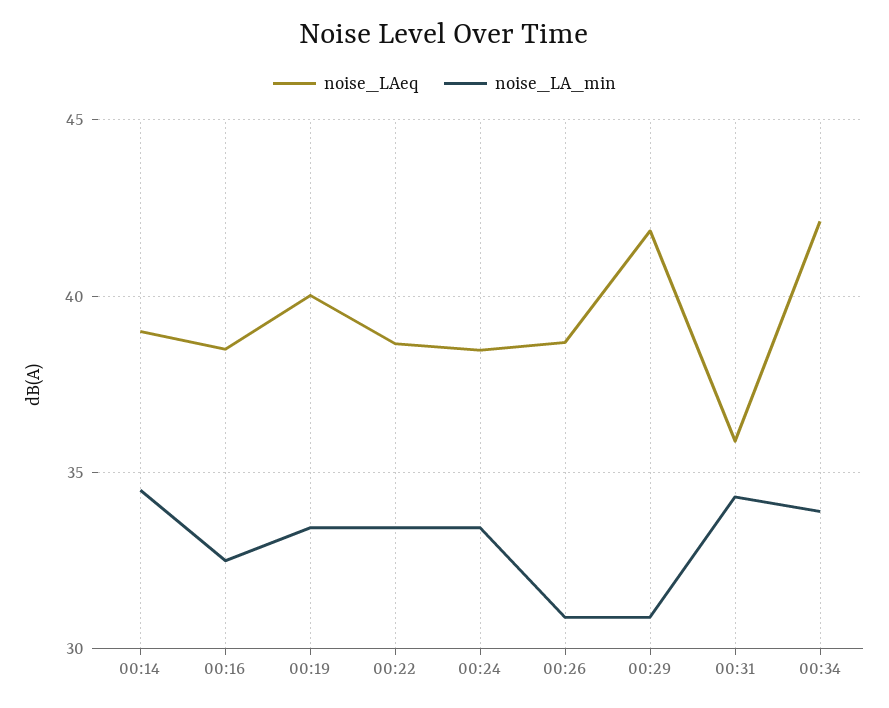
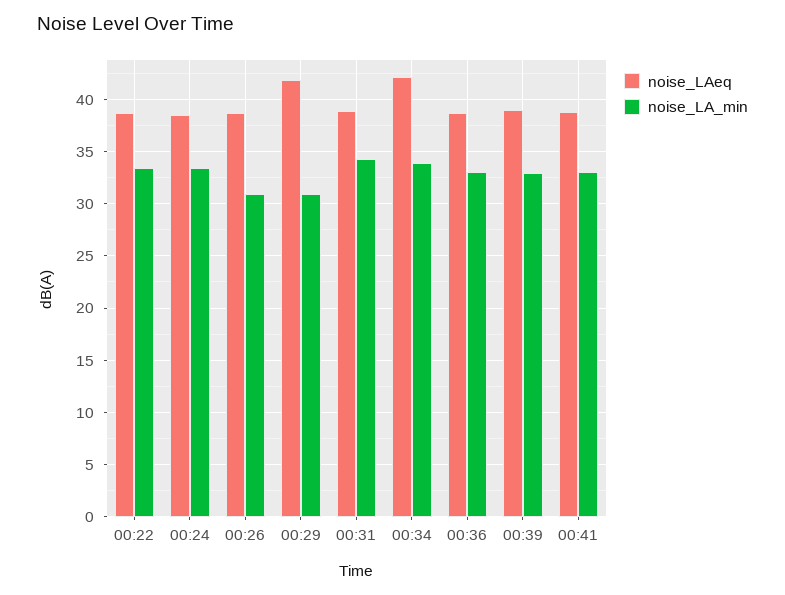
noise_LAeq, 00:14: 39 -> none
noise_LA_min, 00:14: 34.5 -> none
noise_LAeq, 00:16: 38.5 -> none
noise_LA_min, 00:16: 32.5 -> none
noise_LAeq, 00:19: 40 -> none
noise_LA_min, 00:19: 33.5 -> none
noise_LAeq, 00:31: 36 -> 39
noise_LAeq, 00:36: none -> 39
noise_LA_min, 00:36: none -> 33
noise_LAeq, 00:39: none -> 39
noise_LA_min, 00:39: none -> 33
noise_LAeq, 00:41: none -> 39
noise_LA_min, 00:41: none -> 33

